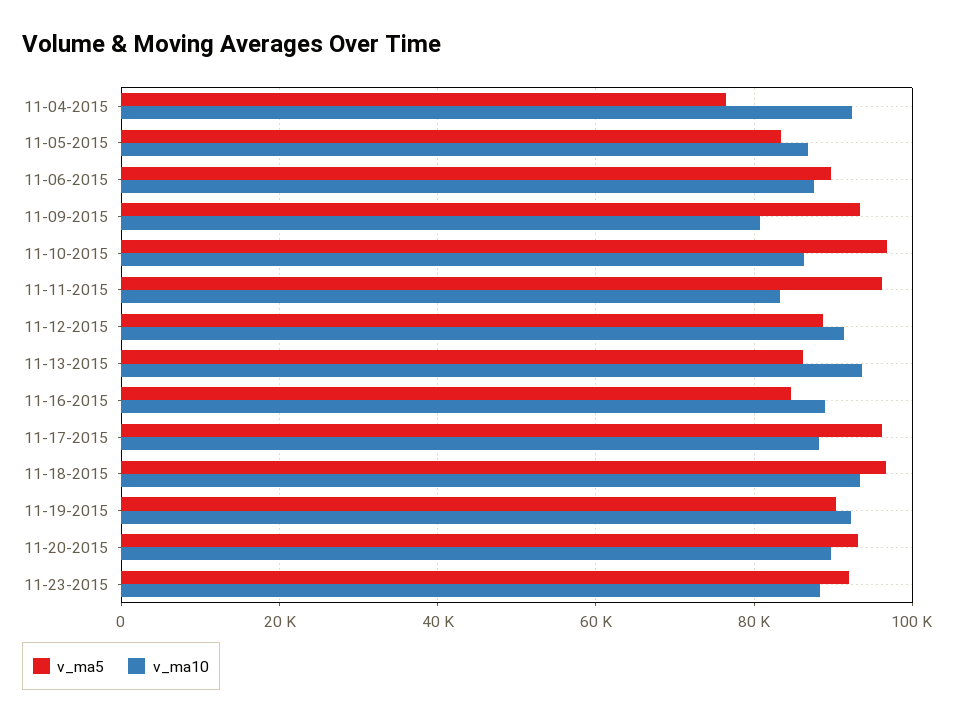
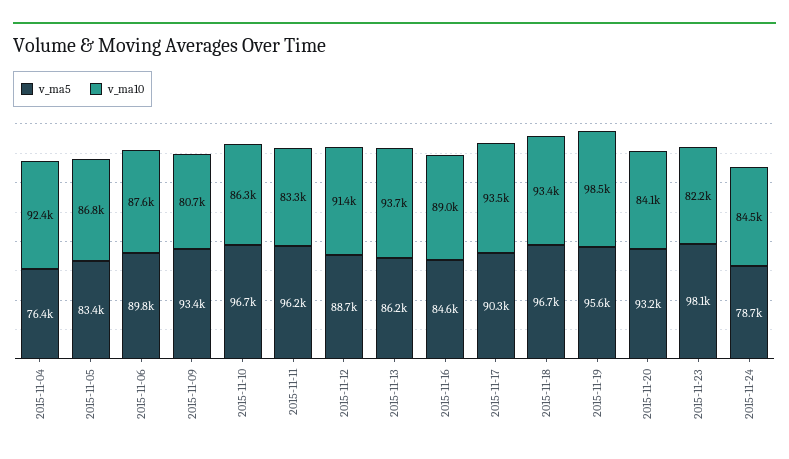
v_ma5, 11-17-2015: 96000 -> 90300
v_ma10, 11-17-2015: 88000 -> 93500
v_ma5, 11-19-2015: 90000 -> 95600
v_ma10, 11-19-2015: 92000 -> 98500
v_ma10, 11-20-2015: 90000 -> 84100
v_ma5, 11-23-2015: 92000 -> 98100
v_ma10, 11-23-2015: 88000 -> 82200
v_ma5, 2015-11-24: none -> 78700
v_ma10, 2015-11-24: none -> 84500

